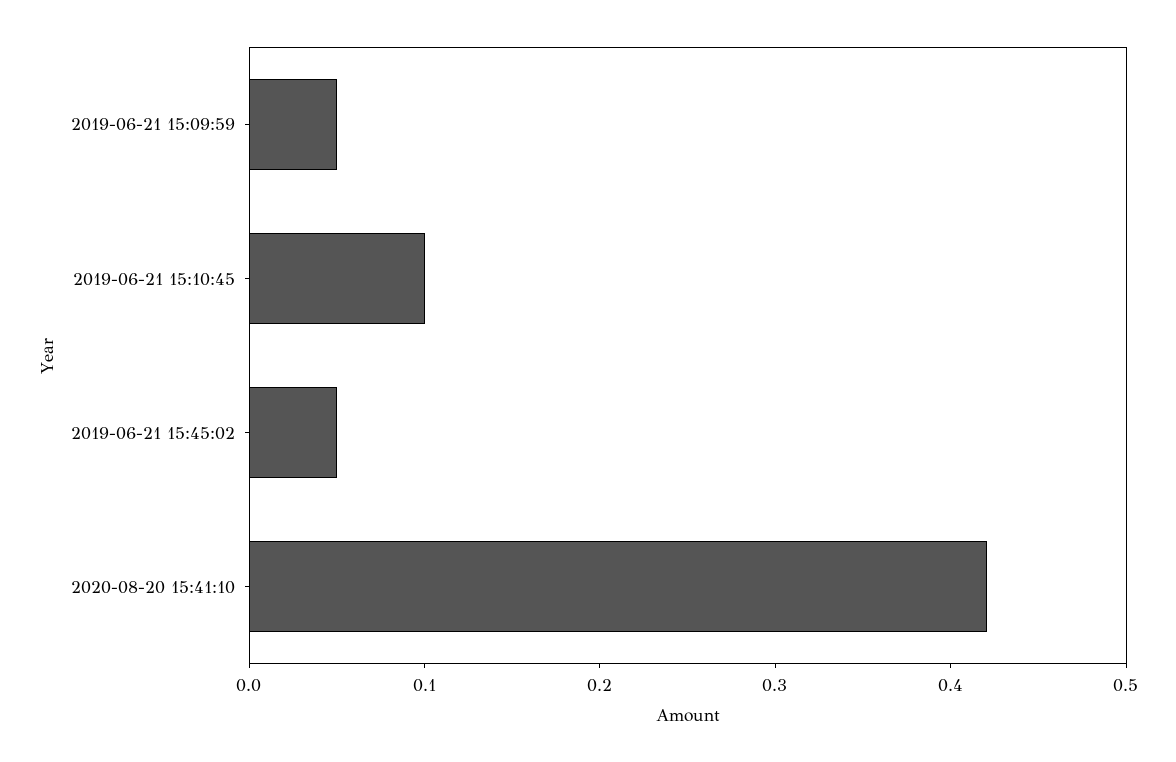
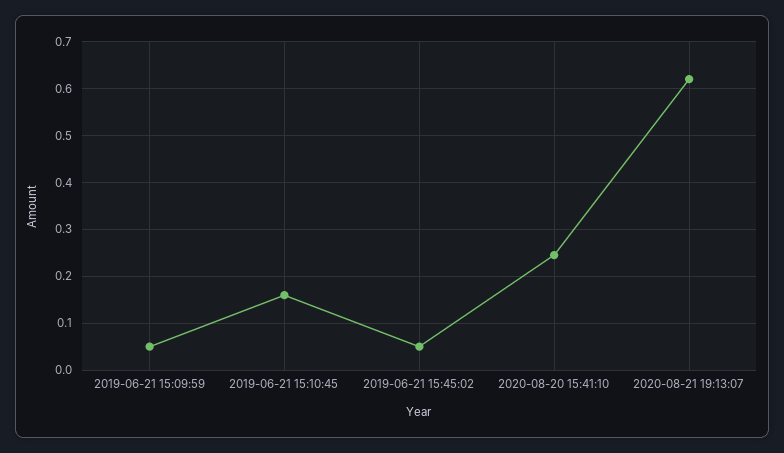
2019-06-21 15:10:45: 0.1 -> 0.16
2020-08-20 15:41:10: 0.42 -> 0.24
2020-08-21 19:13:07: none -> 0.62

